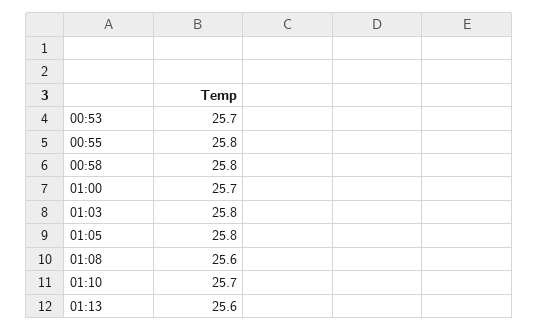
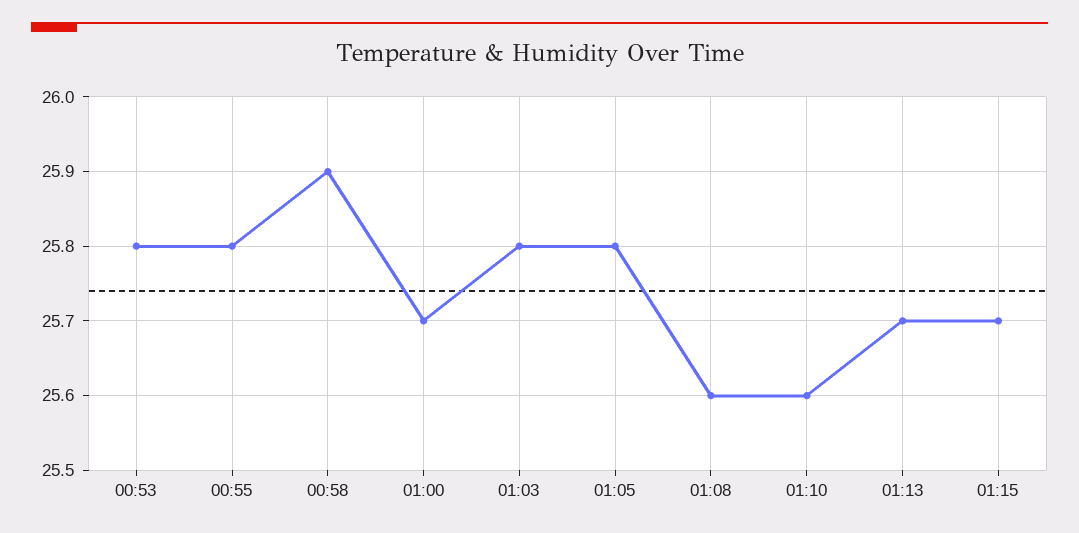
00:53: 25.7 -> 25.8
00:58: 25.8 -> 25.9
01:10: 25.7 -> 25.6
01:13: 25.6 -> 25.7
01:15: none -> 25.7

